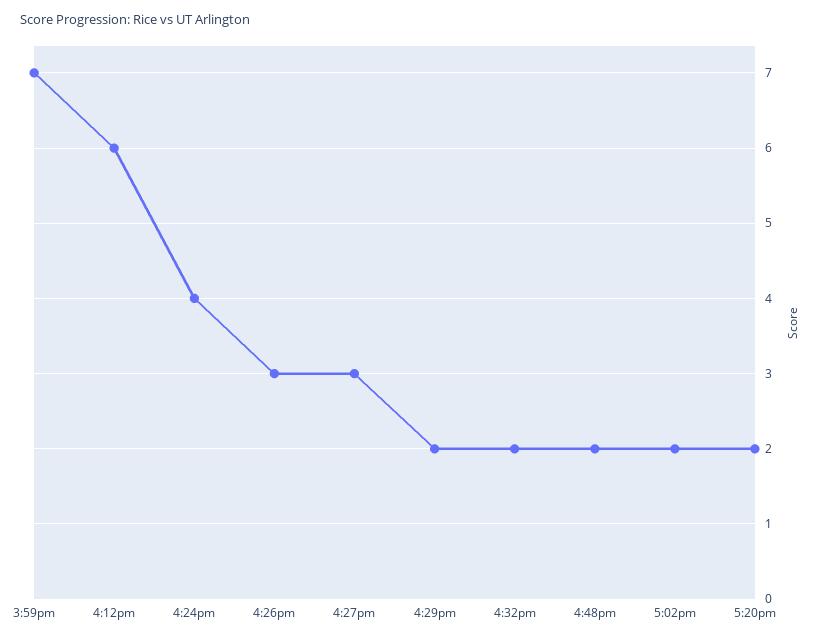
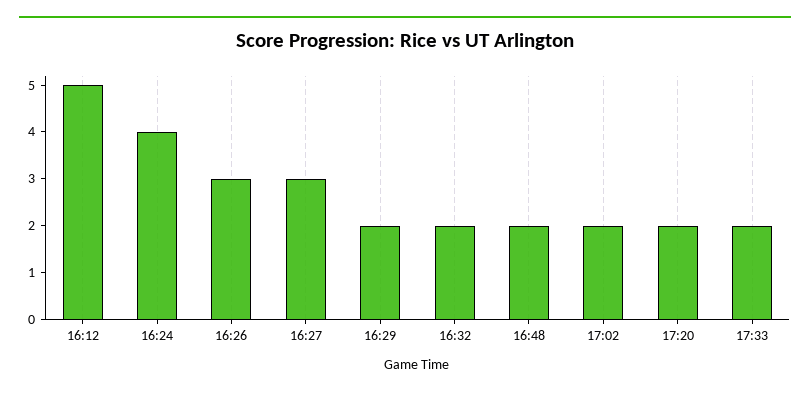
3:59pm: 7 -> none
4:12pm: 6 -> 5
17:33: none -> 2

